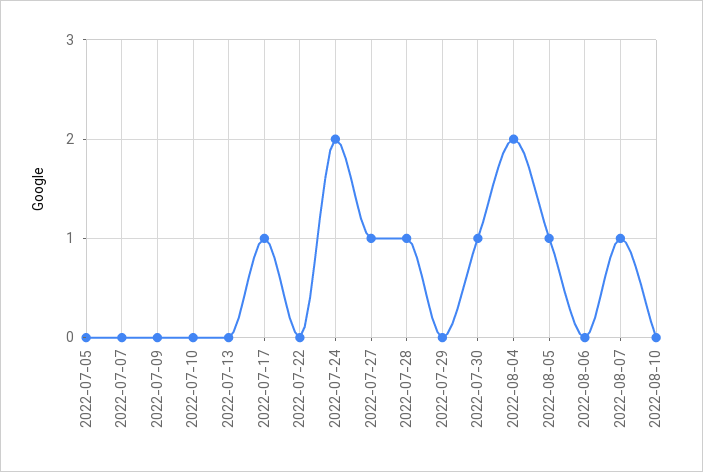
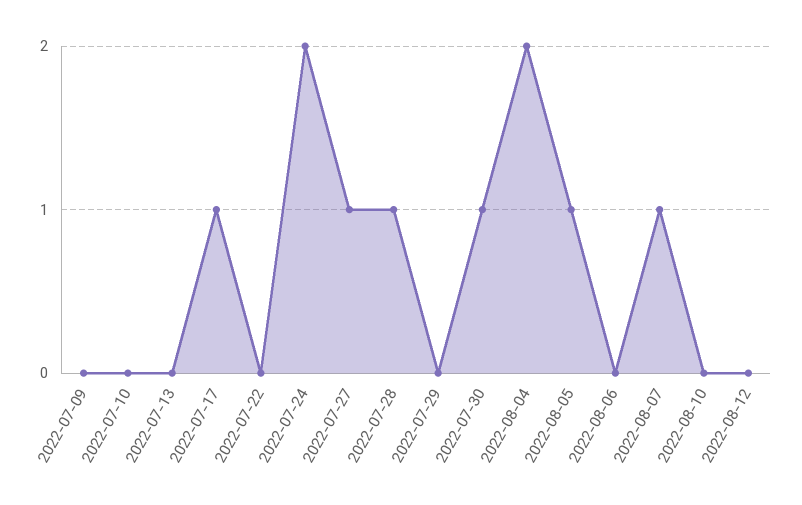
2022-07-05: 0 -> none
2022-07-07: 0 -> none
2022-08-12: none -> 0

